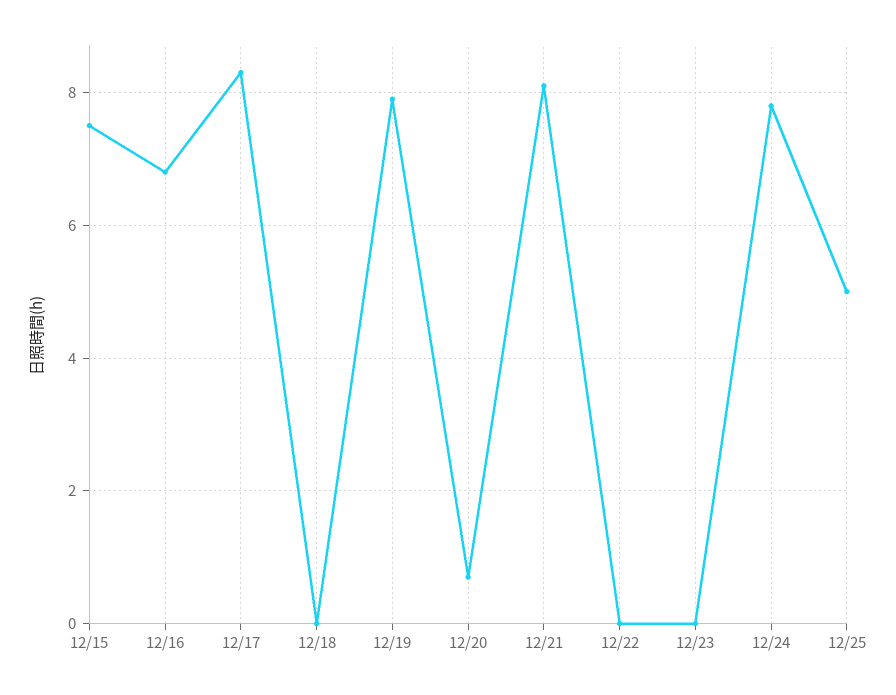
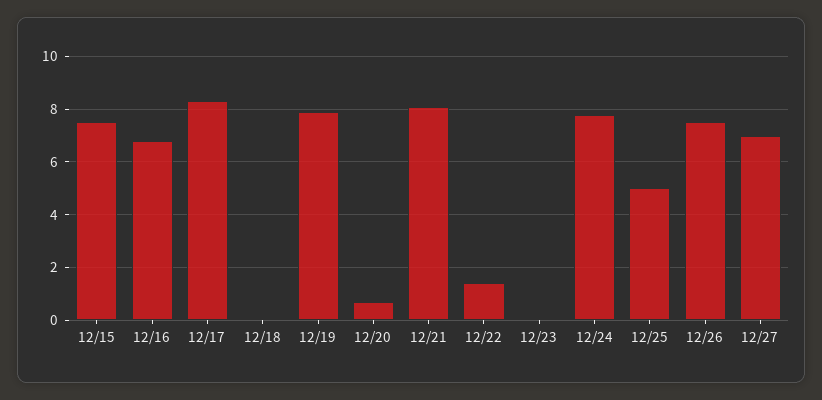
12/22: 0 -> 1.5
12/26: none -> 7.5
12/27: none -> 7

